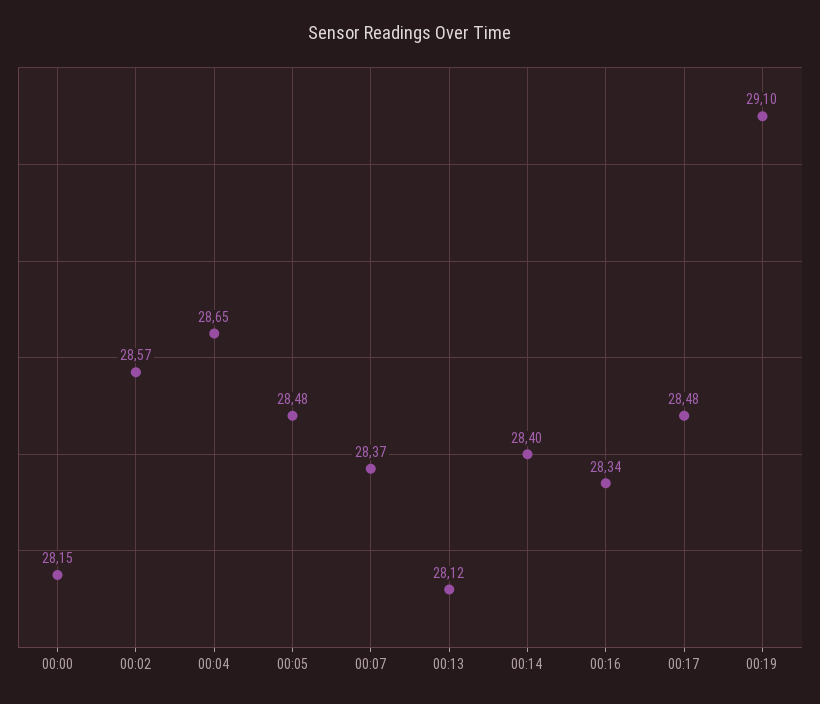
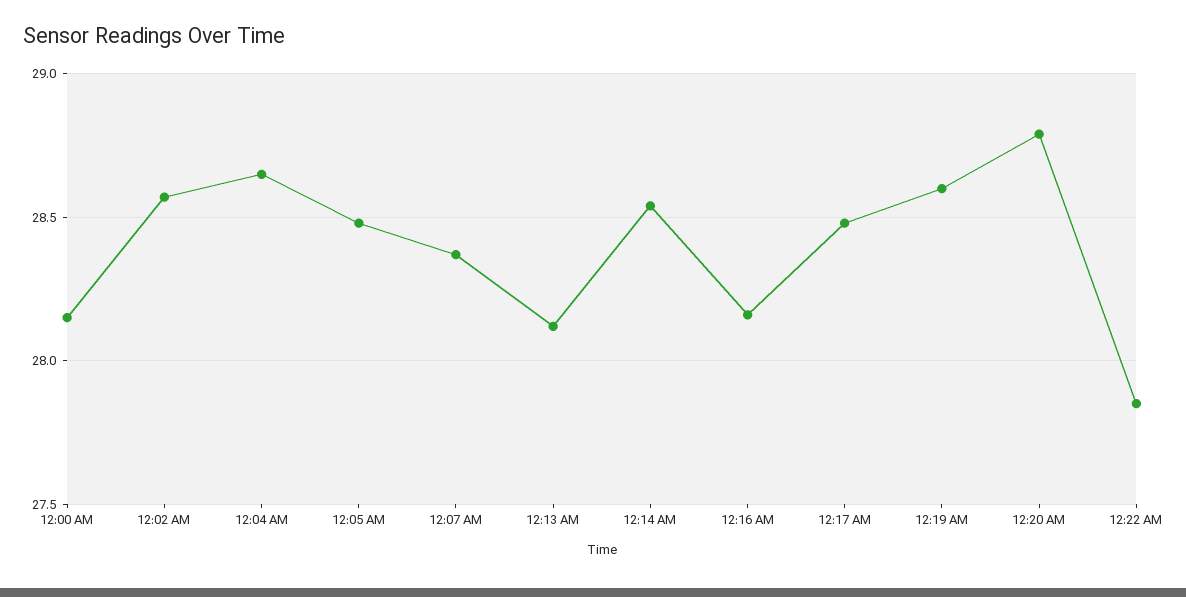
00:14: 28.4 -> 28.55
00:16: 28.34 -> 28.15
00:19: 29.1 -> 28.6
12:20 AM: none -> 28.8
12:22 AM: none -> 27.85

